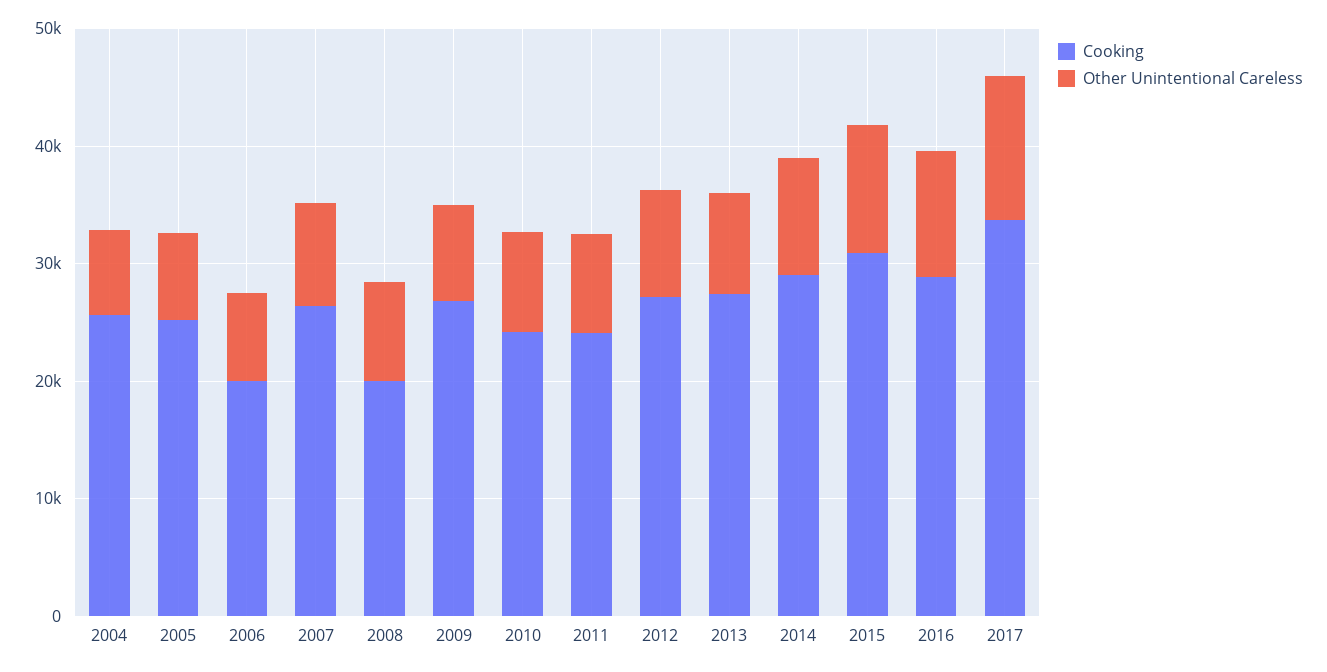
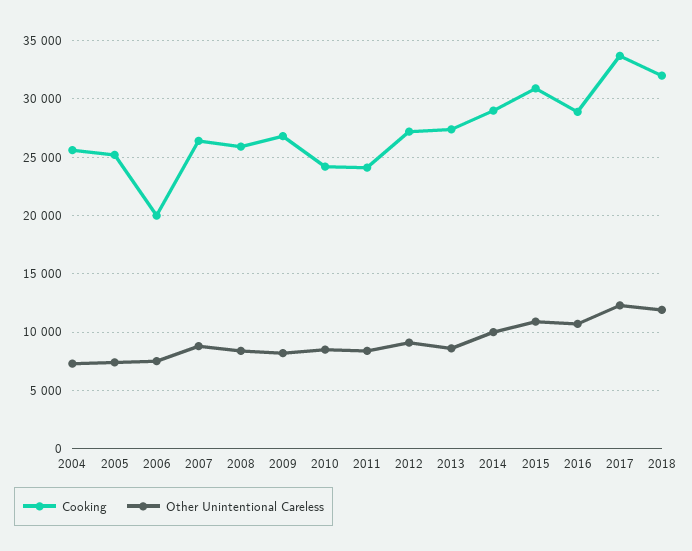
Cooking, 2008: 20000 -> 26000
Cooking, 2018: none -> 32000
Other Unintentional Careless, 2018: none -> 12000

